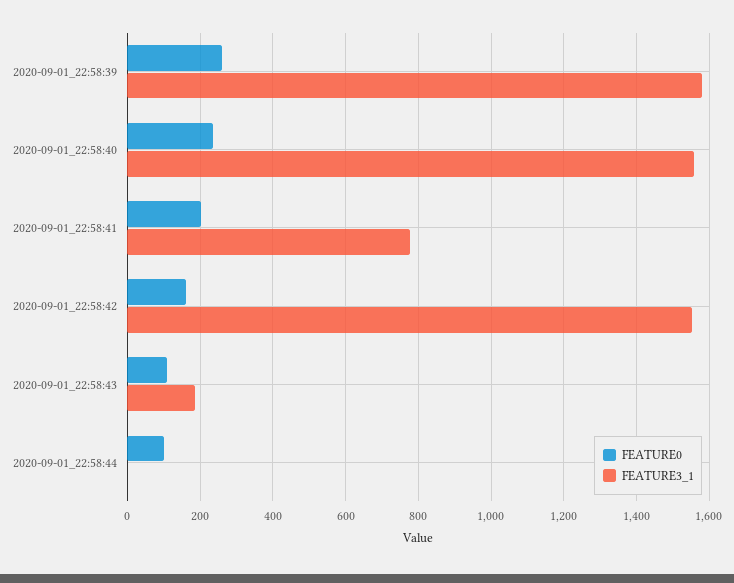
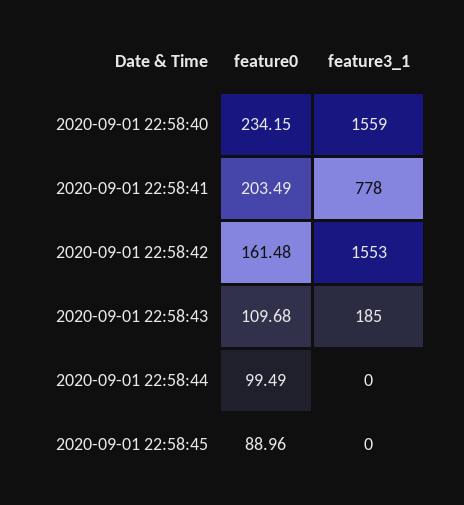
FEATURE0, 2020-09-01_22:58:39: 260 -> none
FEATURE3_1, 2020-09-01_22:58:39: 1580 -> none
FEATURE0, 2020-09-01 22:58:45: none -> 88.96
FEATURE3_1, 2020-09-01 22:58:45: none -> 0

